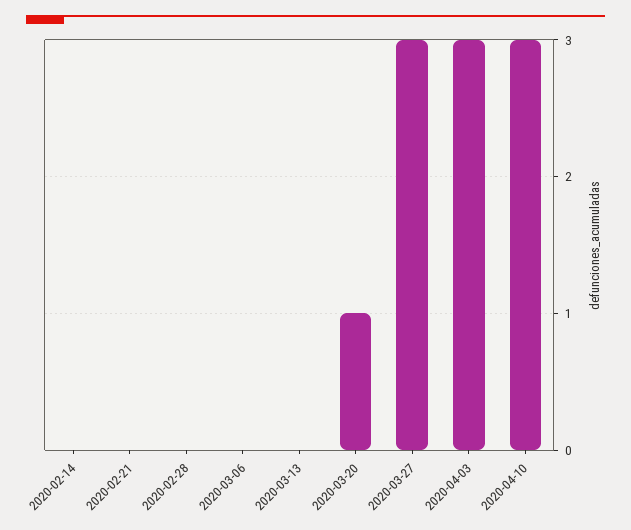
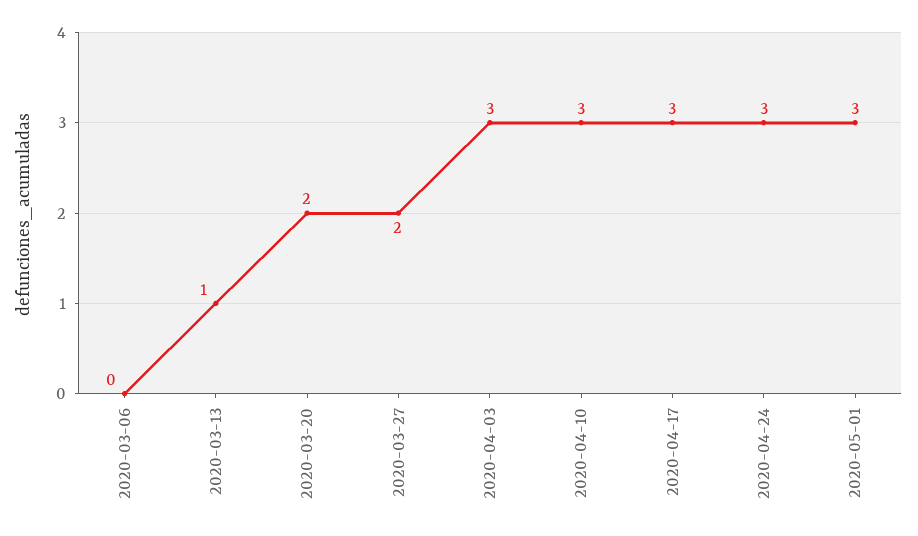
2020-02-14: 0 -> none
2020-02-21: 0 -> none
2020-02-28: 0 -> none
2020-03-13: 0 -> 1
2020-03-20: 1 -> 2
2020-03-27: 3 -> 2
2020-04-17: none -> 3
2020-04-24: none -> 3
2020-05-01: none -> 3

